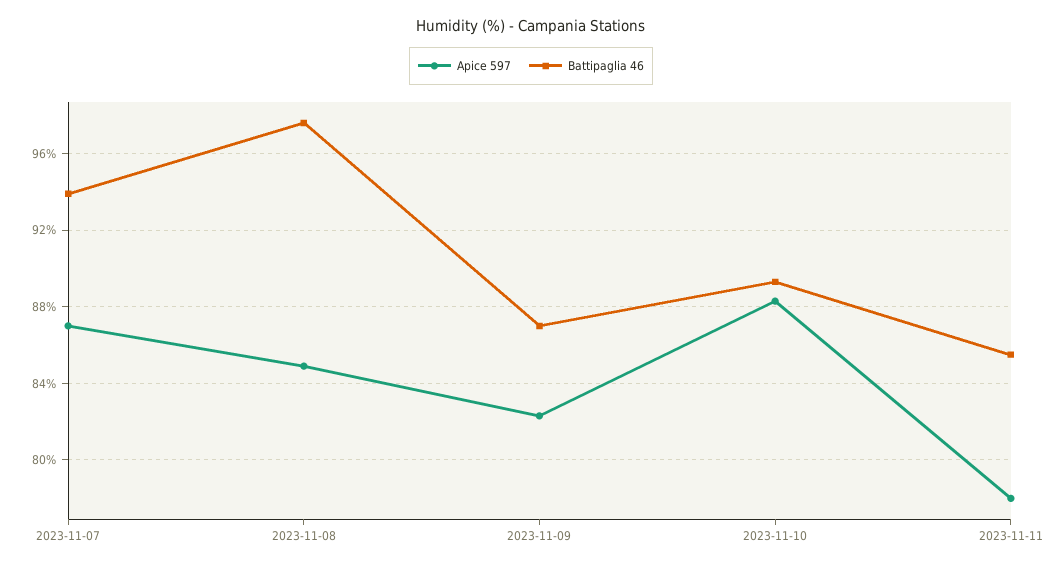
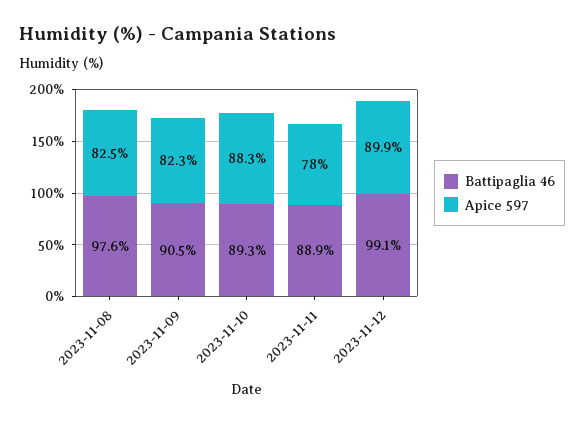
Apice 597, 2023-11-07: 87 -> none
Battipaglia 46, 2023-11-07: 94 -> none
Apice 597, 2023-11-08: 85 -> 82.5
Battipaglia 46, 2023-11-09: 87 -> 90.5
Battipaglia 46, 2023-11-11: 85.5 -> 88.9
Battipaglia 46, 2023-11-12: none -> 99.1
Apice 597, 2023-11-12: none -> 89.9

